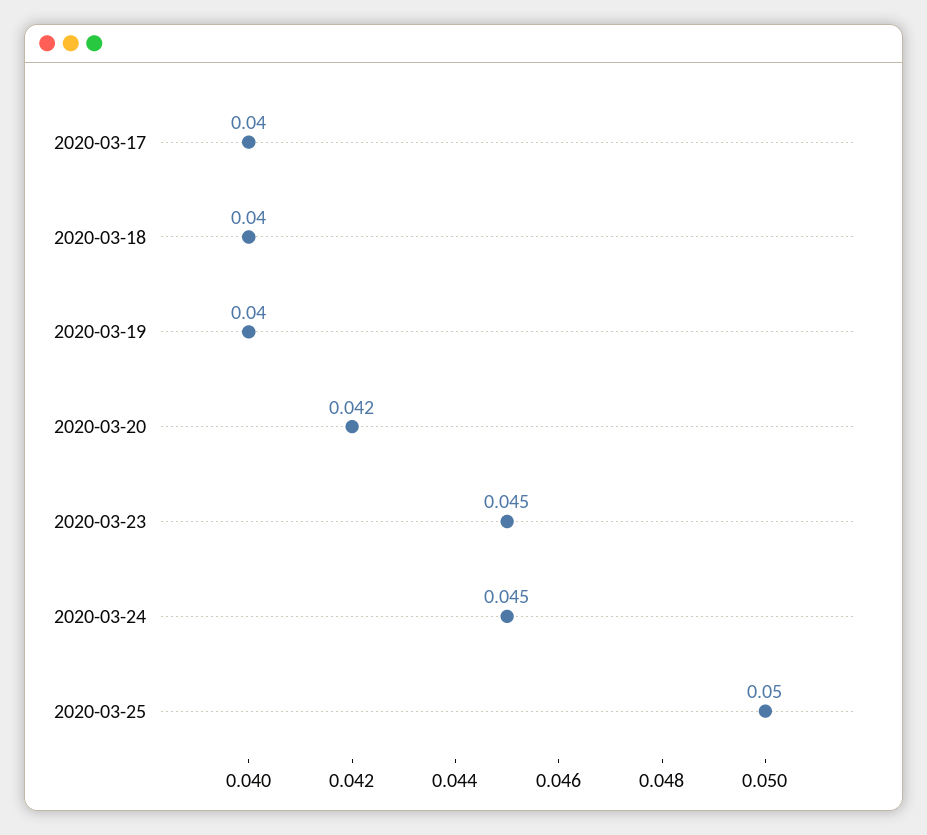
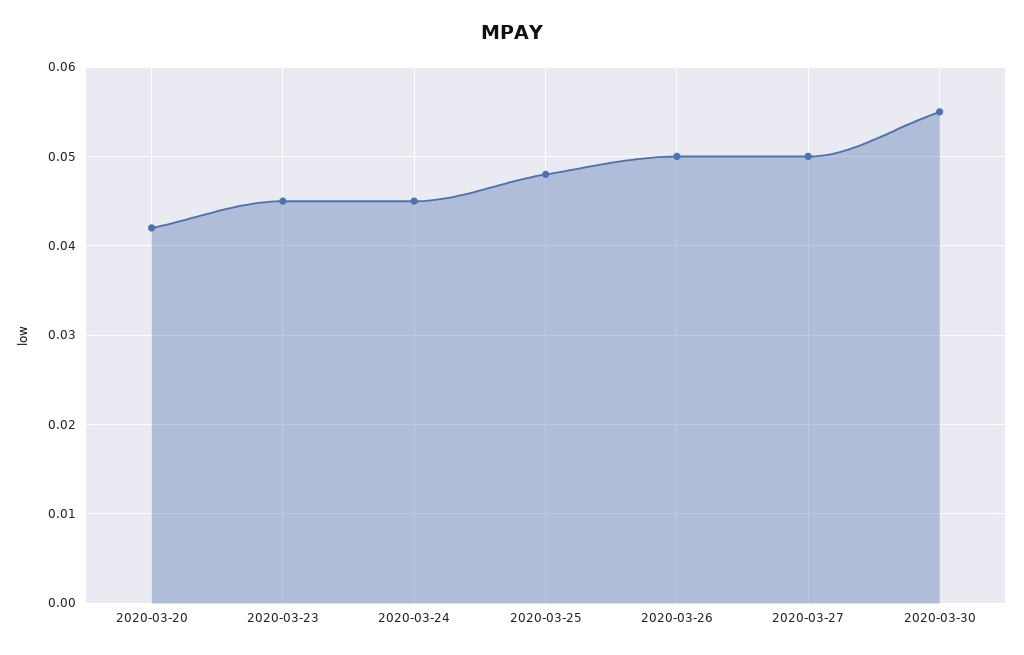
2020-03-17: 0.04 -> none
2020-03-18: 0.04 -> none
2020-03-19: 0.04 -> none
2020-03-25: 0.05 -> 0.048
2020-03-26: none -> 0.05
2020-03-27: none -> 0.05
2020-03-30: none -> 0.055

